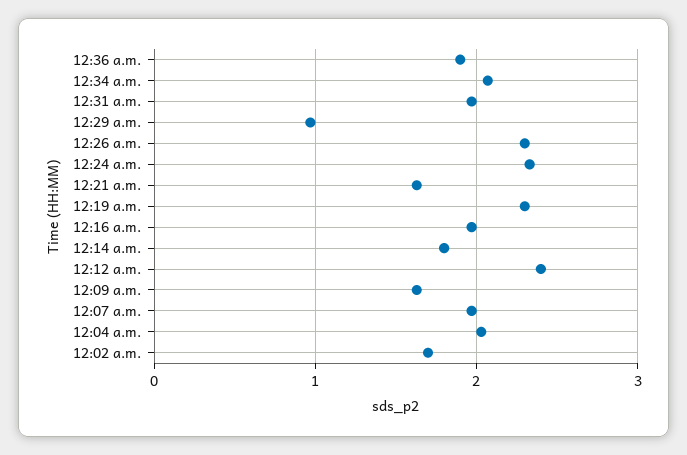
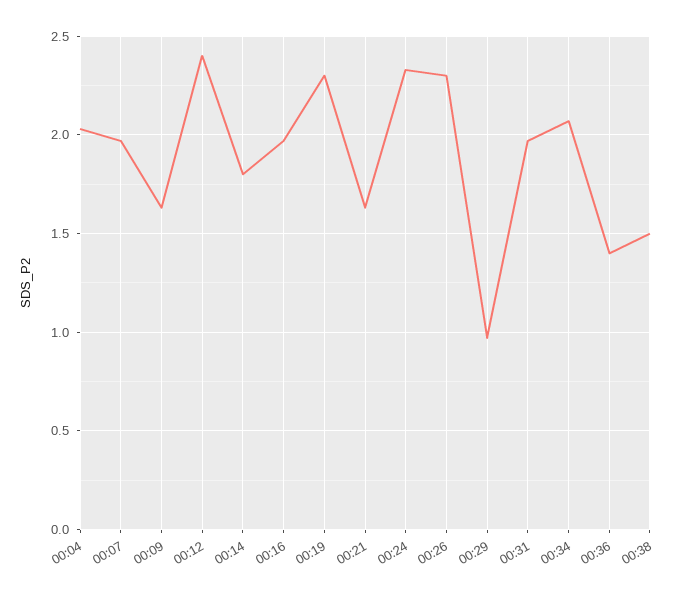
12:36 a.m.: 1.9 -> 1.4
12:02 a.m.: 1.7 -> none
00:38: none -> 1.5

